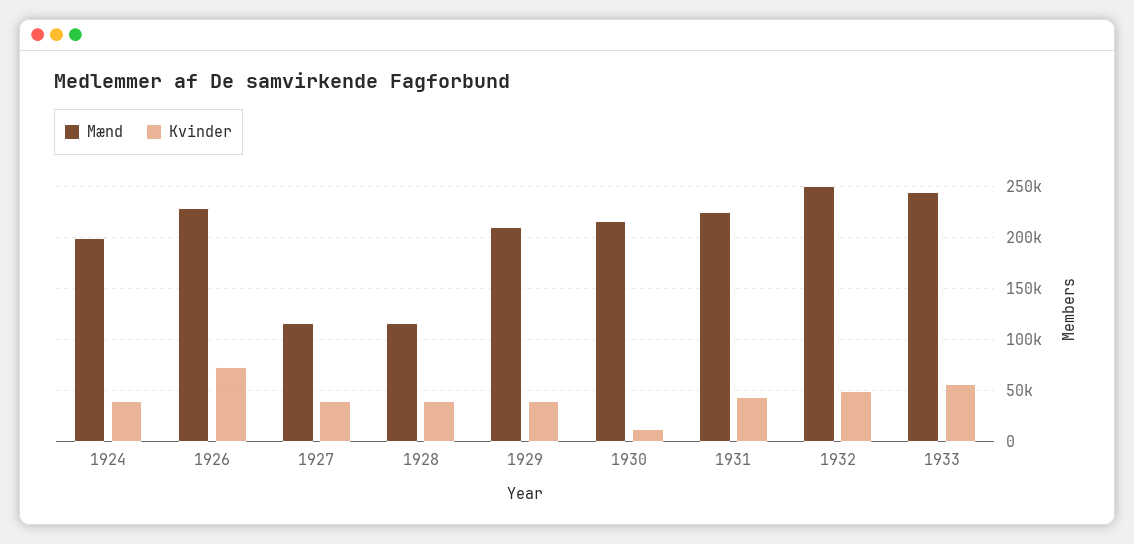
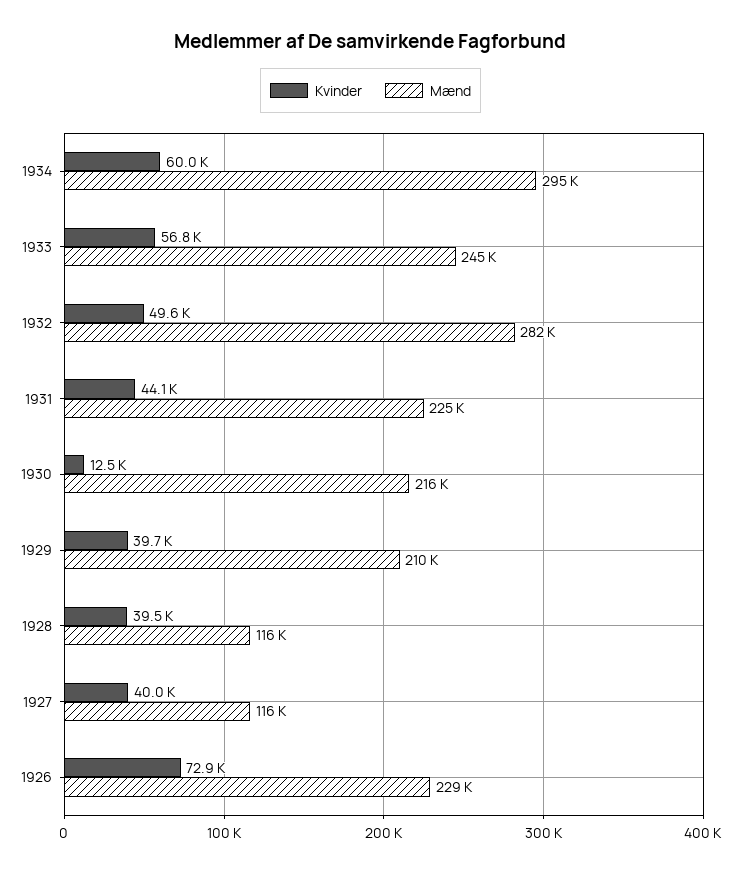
Mænd, 1924: 200000 -> none
Kvinder, 1924: 40000 -> none
Mænd, 1932: 250000 -> 282000
Kvinder, 1934: none -> 60000
Mænd, 1934: none -> 295000

